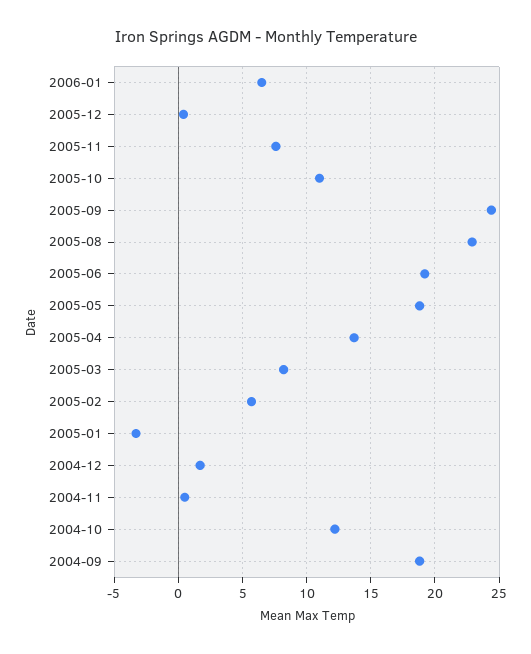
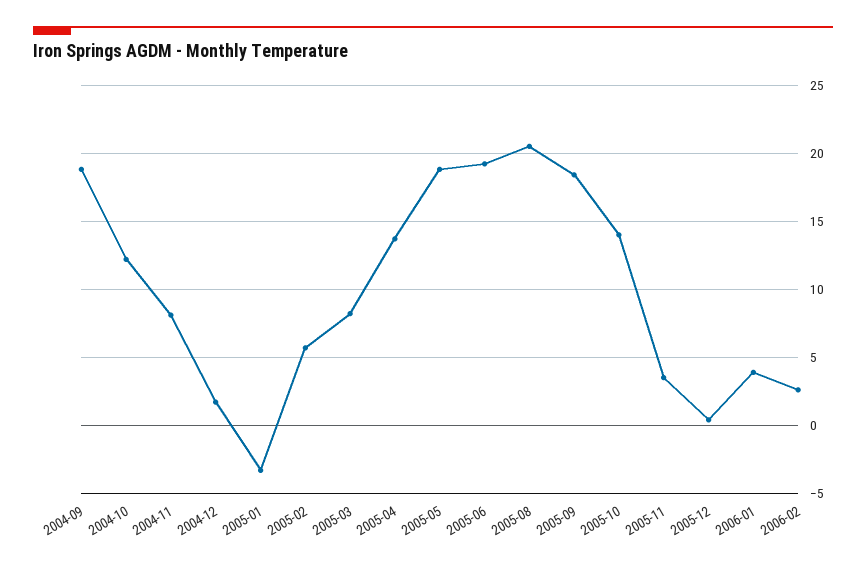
2006-01: 6.5 -> 4
2005-11: 7.5 -> 3.5
2005-10: 11 -> 14
2005-09: 24.5 -> 18.5
2005-08: 23 -> 20.5
2004-11: 0.5 -> 8
2006-02: none -> 2.5

